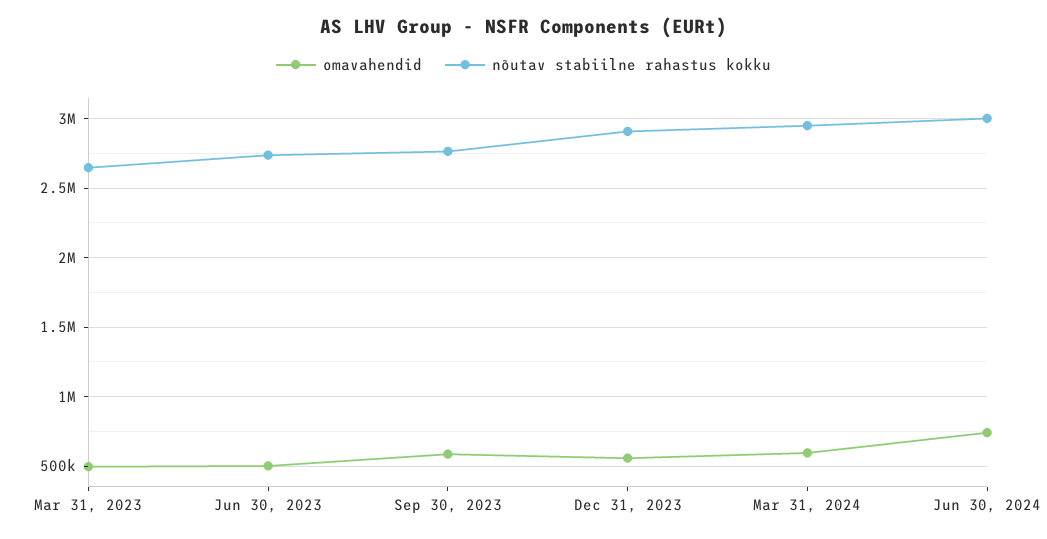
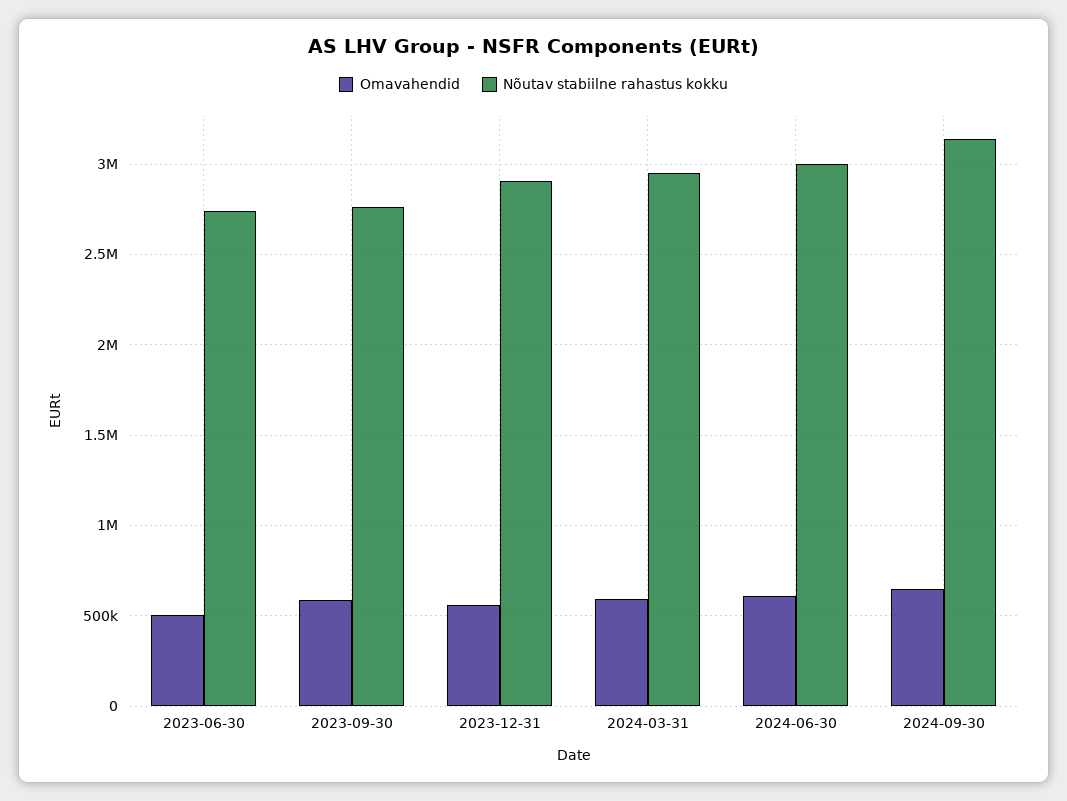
omavahendid, Mar 31, 2023: 500000 -> none
nõutav stabiilne rahastus kokku, Mar 31, 2023: 2650000 -> none
omavahendid, Jun 30, 2024: 750000 -> 600000
omavahendid, 2024-09-30: none -> 650000
nõutav stabiilne rahastus kokku, 2024-09-30: none -> 3150000

